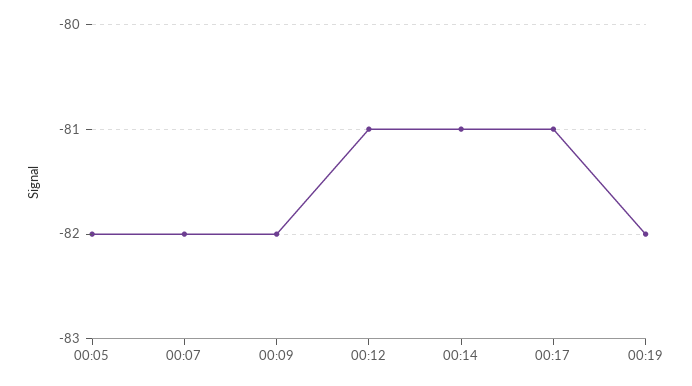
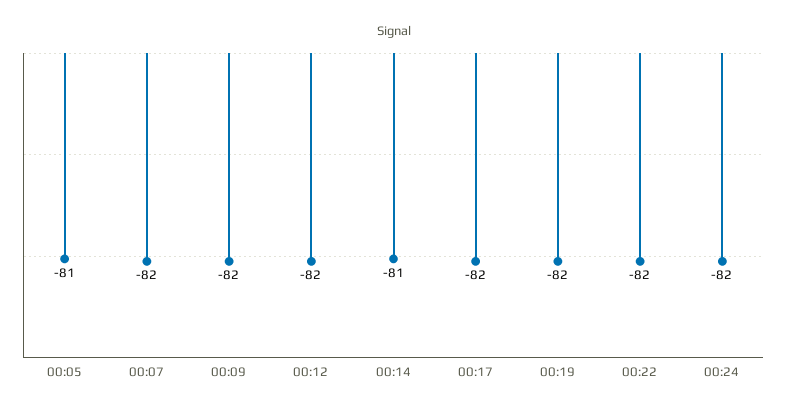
00:05: -82 -> -81
00:12: -81 -> -82
00:17: -81 -> -82
00:22: none -> -82
00:24: none -> -82

